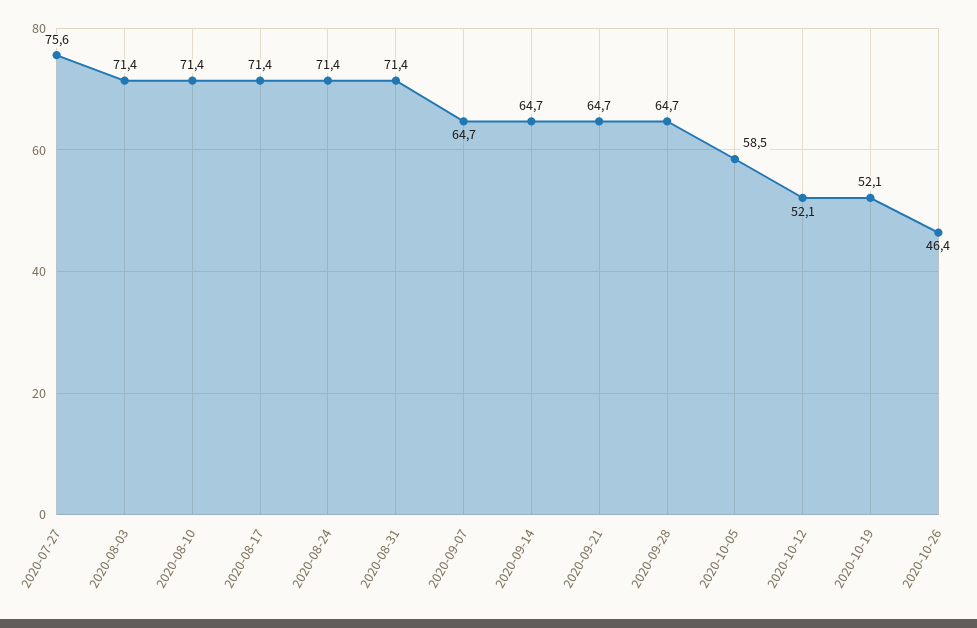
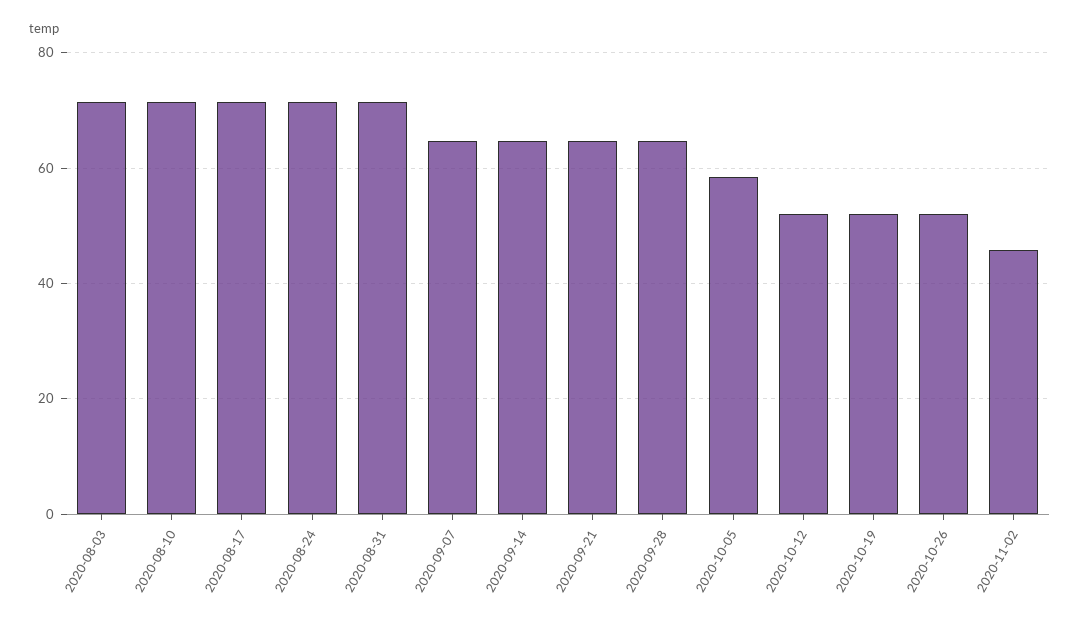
2020-07-27: 75.6 -> none
2020-10-26: 46.4 -> 52
2020-11-02: none -> 46

